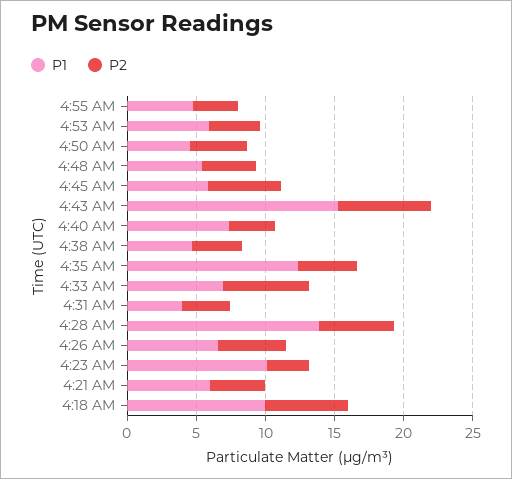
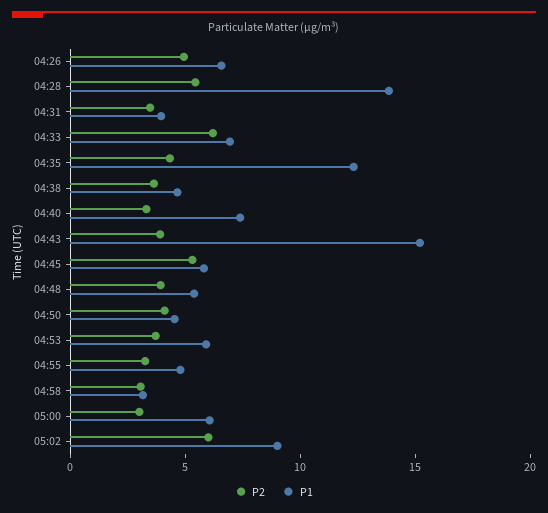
P2, 4:43 AM: 7 -> 4
P1, 4:23 AM: 10 -> none
P2, 4:23 AM: 3 -> none
P1, 4:21 AM: 6 -> none
P2, 4:21 AM: 4 -> none
P1, 4:18 AM: 10 -> none
P2, 4:18 AM: 6 -> none
P2, 04:58: none -> 3
P1, 04:58: none -> 3
P2, 05:00: none -> 3
P1, 05:00: none -> 6
P2, 05:02: none -> 6
P1, 05:02: none -> 9

